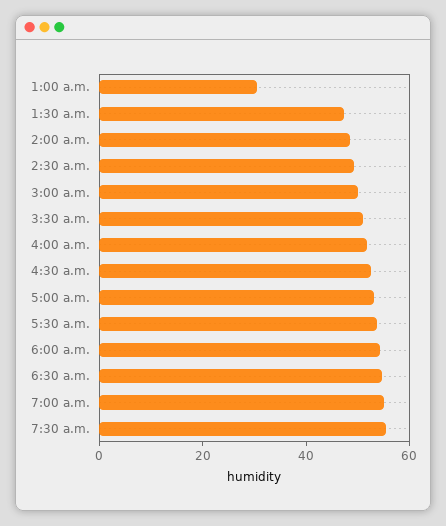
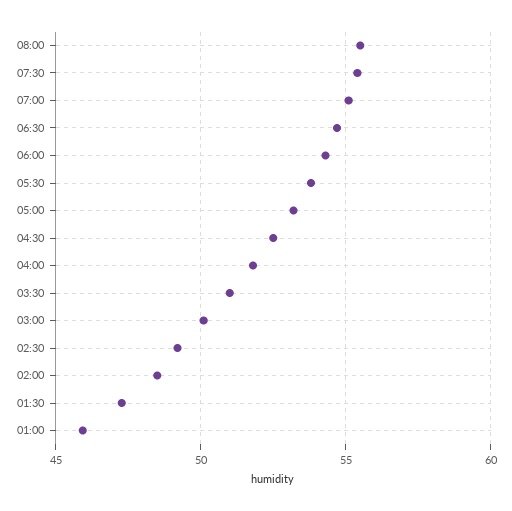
1:00 a.m.: 30 -> 46
08:00: none -> 55.5

